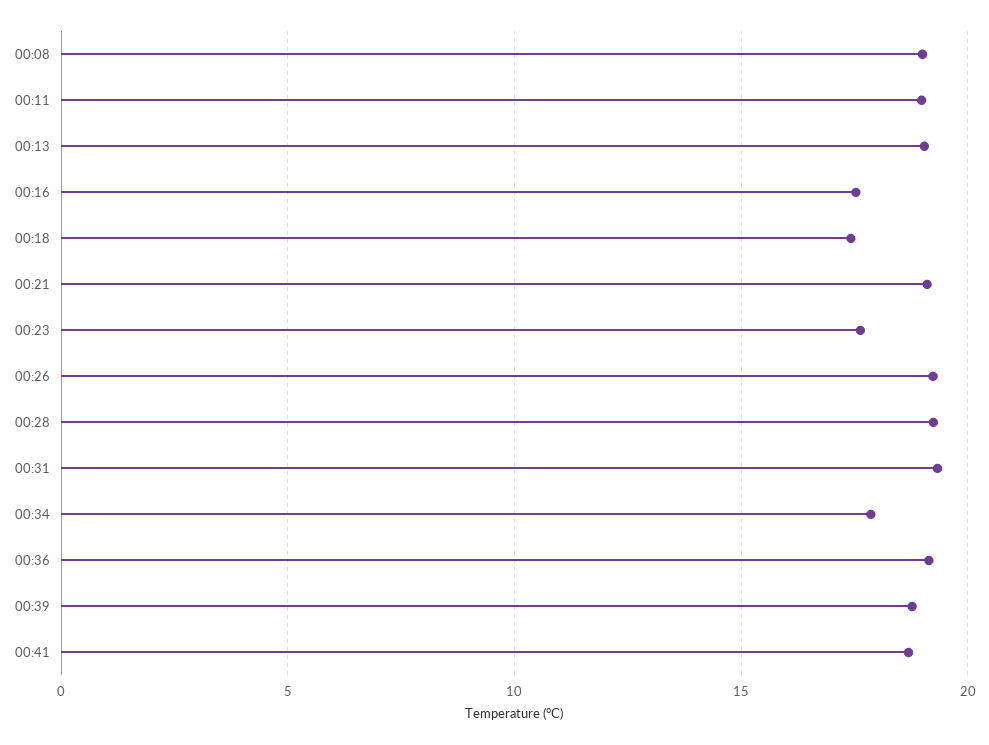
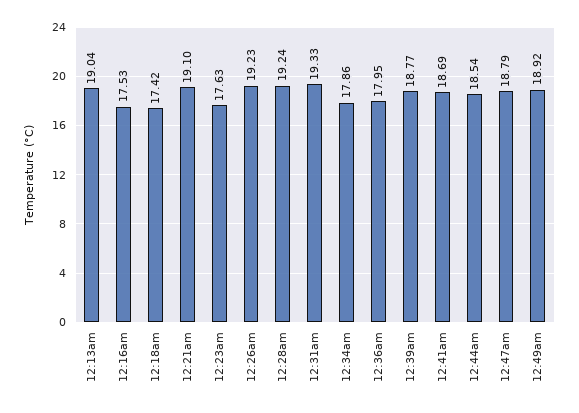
00:08: 19 -> none
00:11: 19 -> none
00:36: 19 -> 17.95
12:44am: none -> 18.54
12:47am: none -> 18.79
12:49am: none -> 18.92

